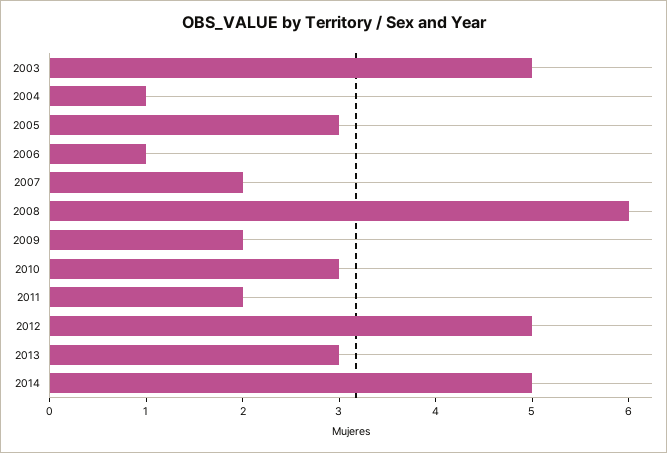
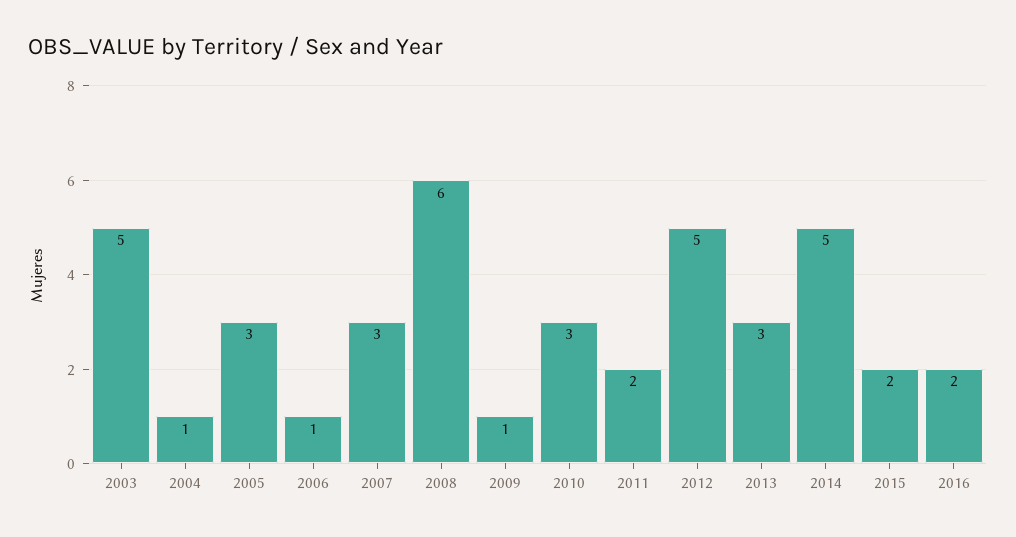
2007: 2 -> 3
2009: 2 -> 1
2015: none -> 2
2016: none -> 2

